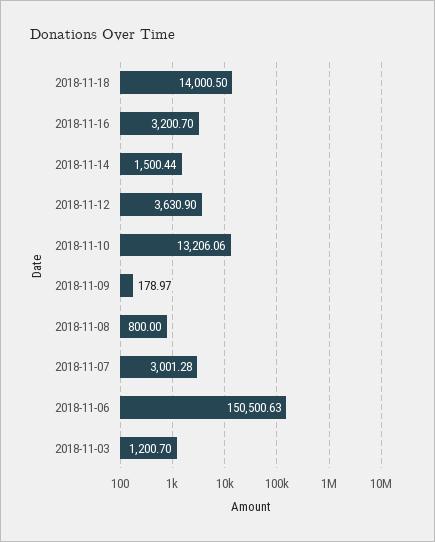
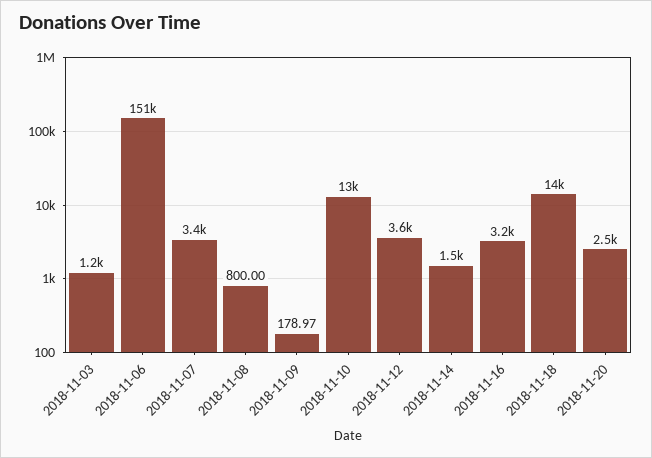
2018-11-07: 3001.28 -> 3400
2018-11-20: none -> 2500

